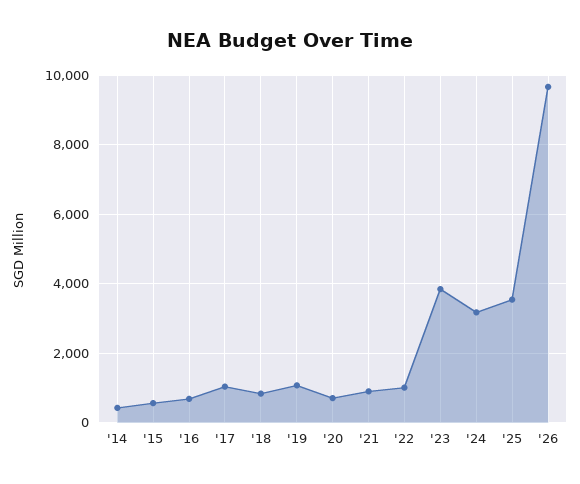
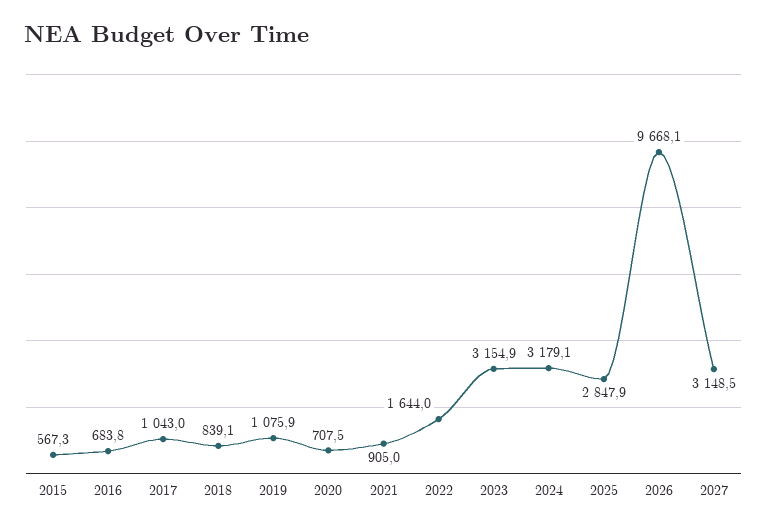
'14: 400 -> none
'22: 1000 -> 1644
'23: 3800 -> 3154.9
'25: 3600 -> 2847.9
2027: none -> 3148.5

